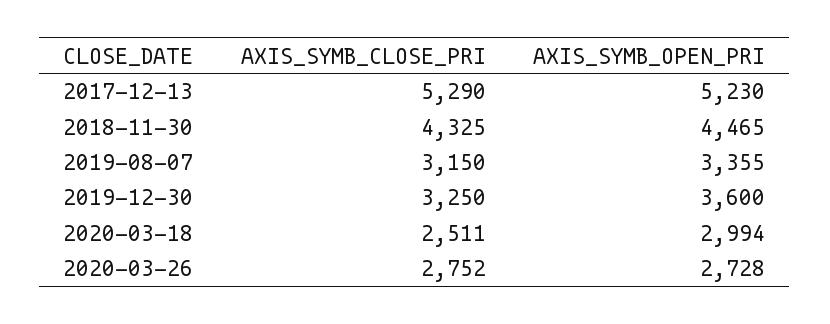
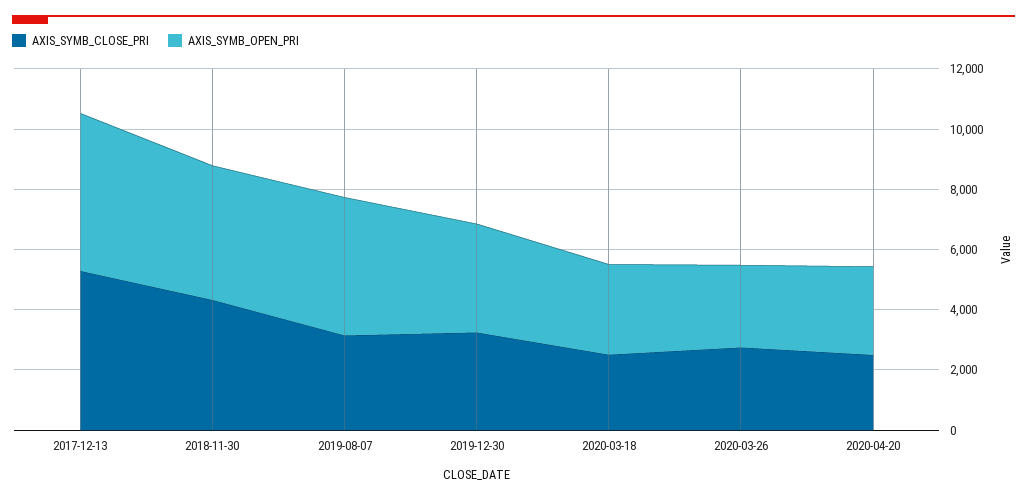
AXIS_SYMB_OPEN_PRI, 2019-08-07: 3355 -> 4500
AXIS_SYMB_CLOSE_PRI, 2020-04-20: none -> 2500
AXIS_SYMB_OPEN_PRI, 2020-04-20: none -> 3000

